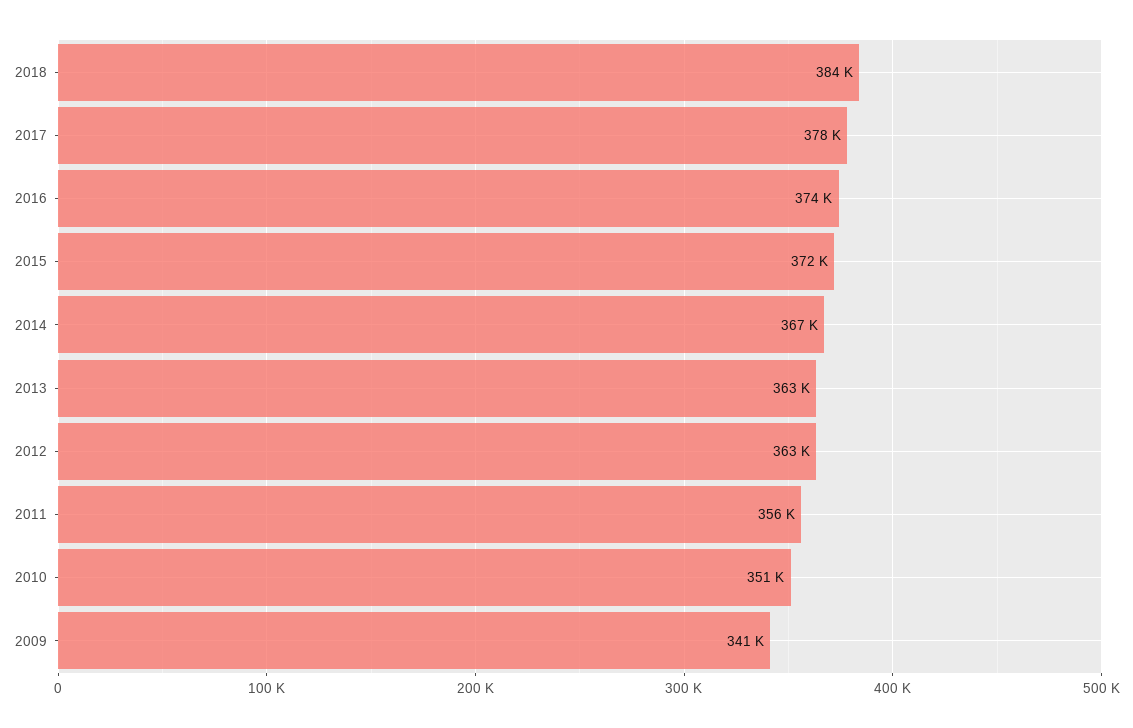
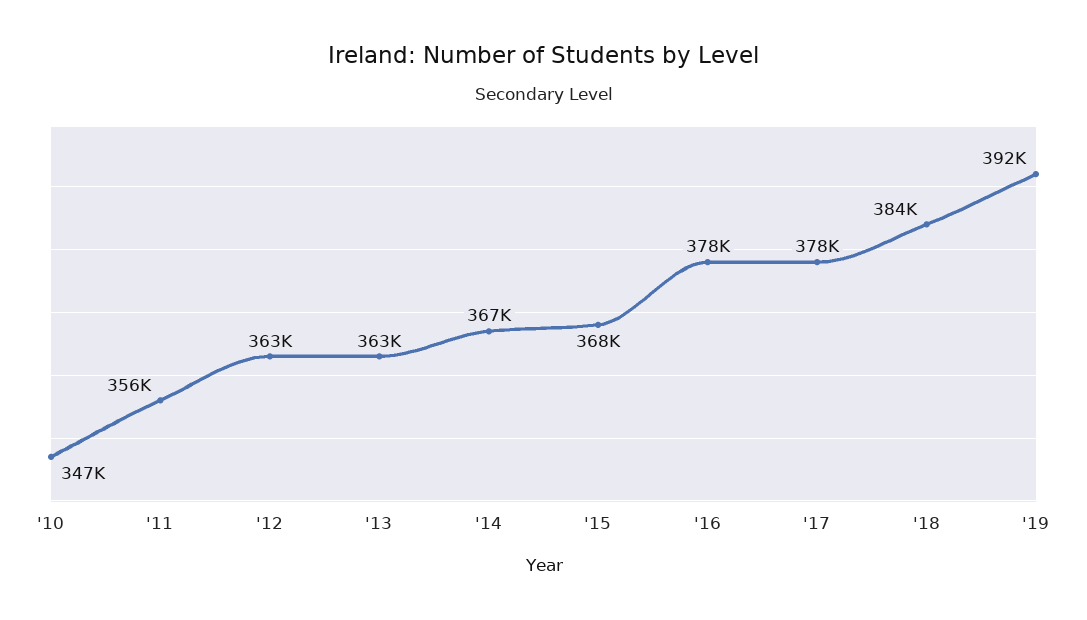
2016: 374000 -> 378000
2015: 372000 -> 368000
2010: 351000 -> 347000
2009: 341000 -> none
'19: none -> 392000

